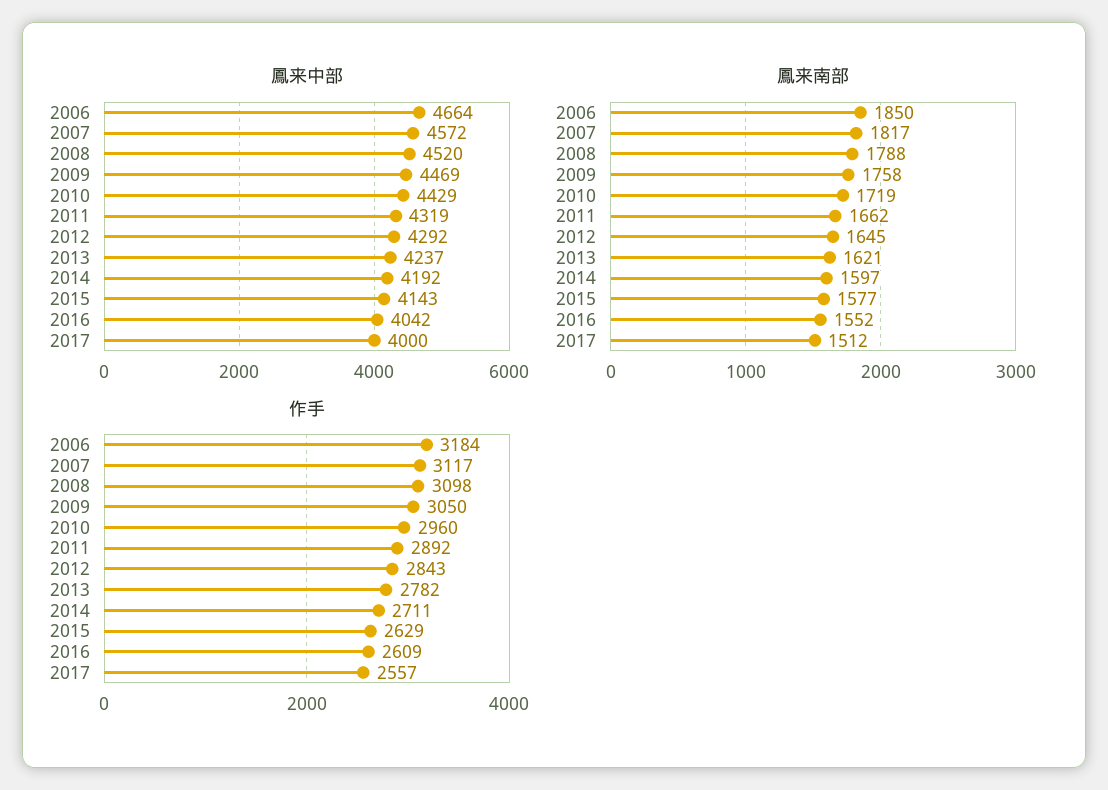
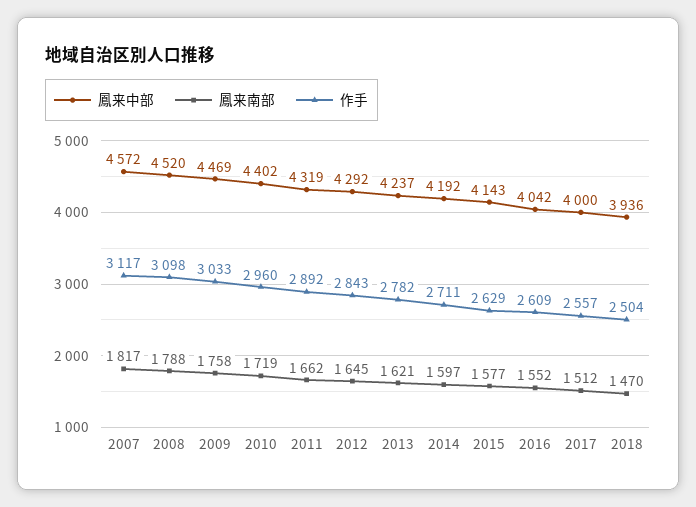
鳳来中部, 2006: 4664 -> none
鳳来中部, 2010: 4429 -> 4402
鳳来南部, 2006: 1850 -> none
作手, 2006: 3184 -> none
作手, 2009: 3050 -> 3033
鳳来中部, 2018: none -> 3936
鳳来南部, 2018: none -> 1470
作手, 2018: none -> 2504

